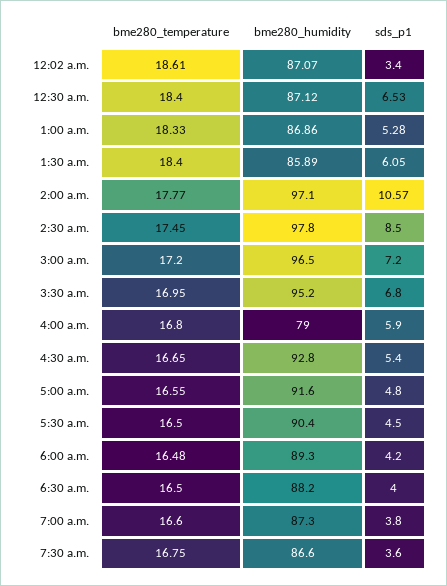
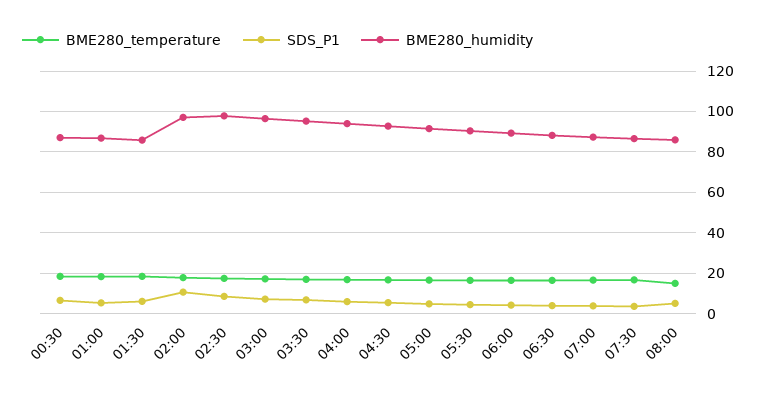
bme280_temperature, 12:02 a.m.: 18.61 -> none
bme280_humidity, 12:02 a.m.: 87.07 -> none
sds_p1, 12:02 a.m.: 3.4 -> none
bme280_humidity, 4:00 a.m.: 79 -> 95
bme280_temperature, 08:00: none -> 15
sds_p1, 08:00: none -> 5
bme280_humidity, 08:00: none -> 85

